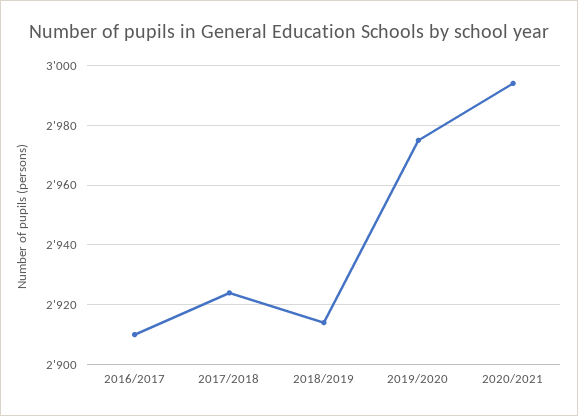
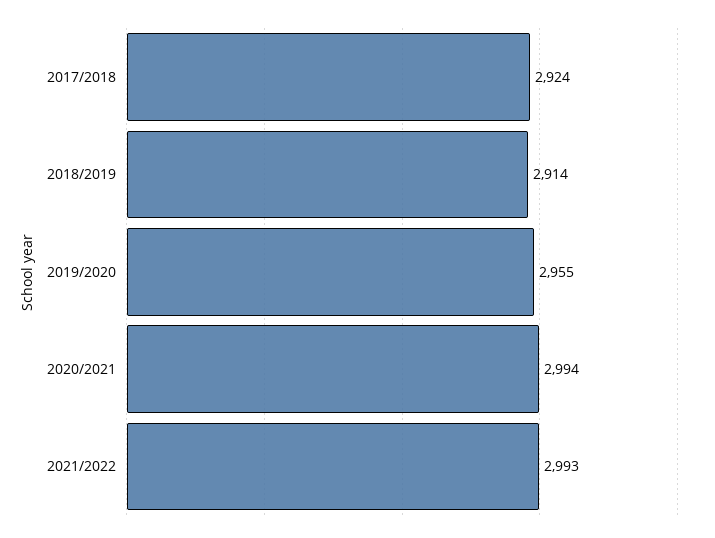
2016/2017: 2910 -> none
2019/2020: 2975 -> 2955
2021/2022: none -> 2993

